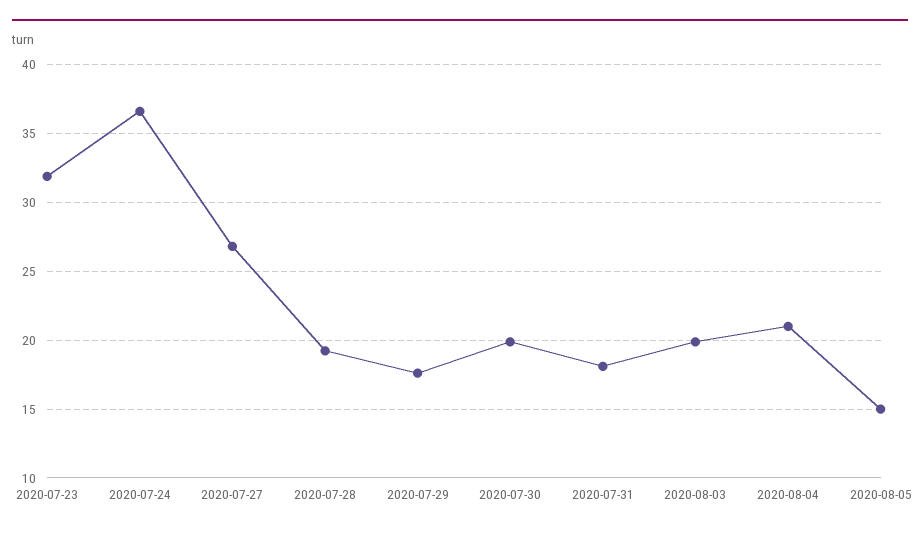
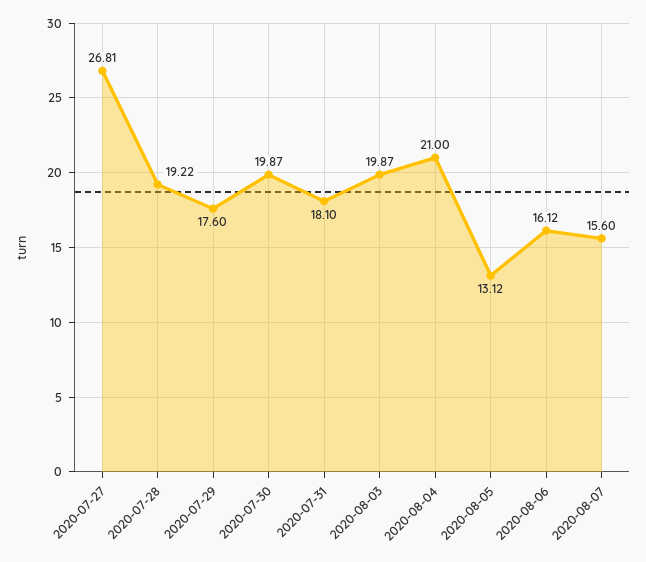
2020-07-23: 32 -> none
2020-07-24: 36.5 -> none
2020-08-05: 15 -> 13.12
2020-08-06: none -> 16.12
2020-08-07: none -> 15.6

